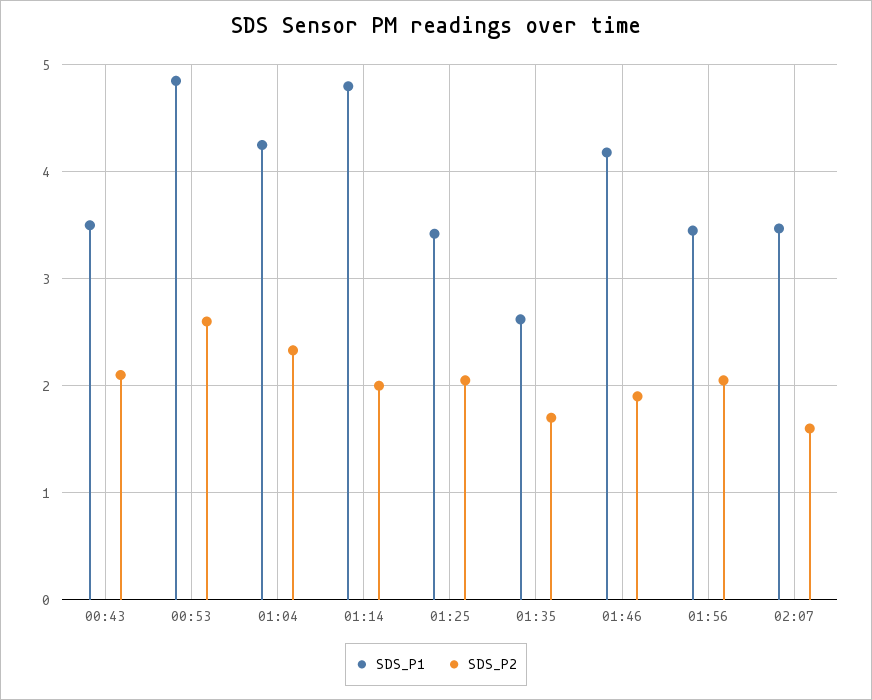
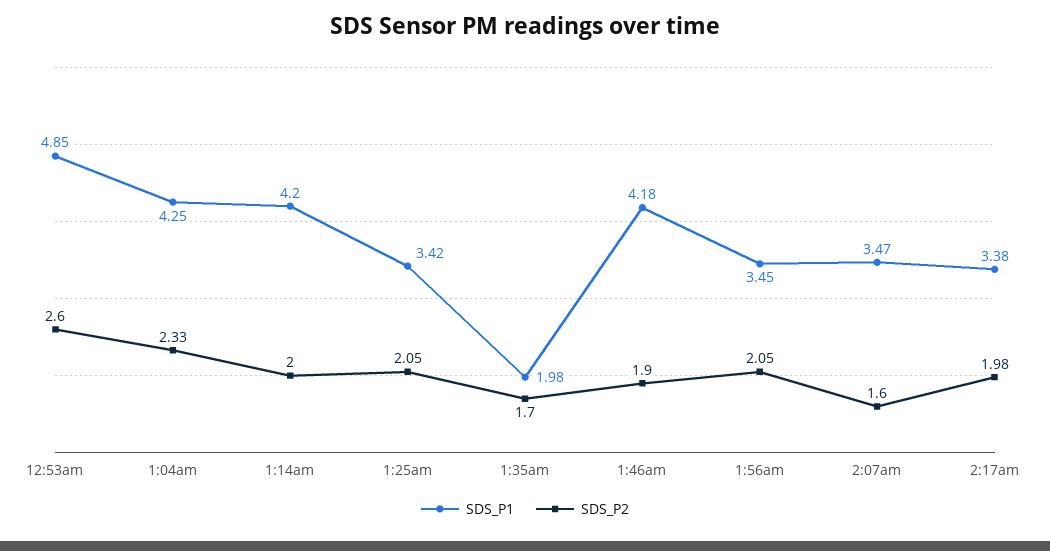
SDS_P1, 00:43: 3.5 -> none
SDS_P2, 00:43: 2.1 -> none
SDS_P1, 01:14: 4.8 -> 4.2
SDS_P1, 01:35: 2.6 -> 1.98
SDS_P1, 2:17am: none -> 3.38
SDS_P2, 2:17am: none -> 1.98

